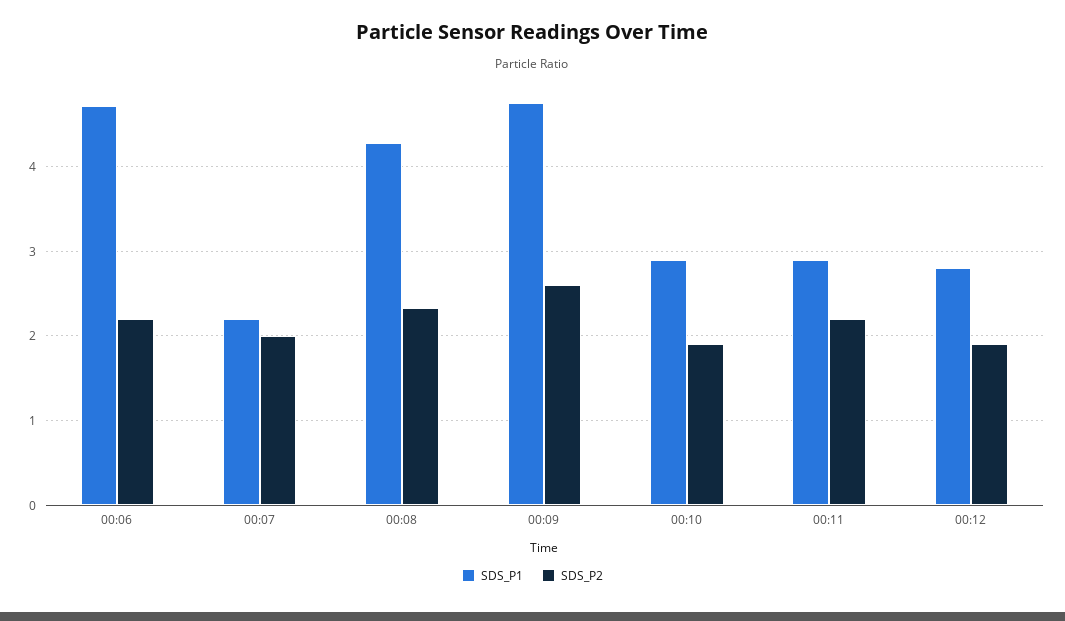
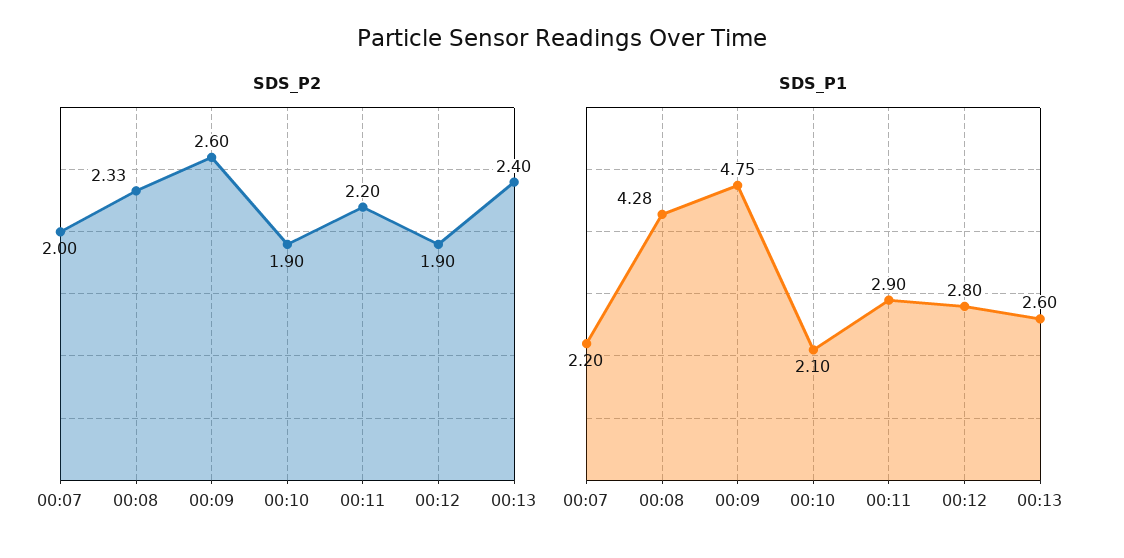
SDS_P1, 00:06: 4.7 -> none
SDS_P2, 00:06: 2.2 -> none
SDS_P1, 00:10: 2.9 -> 2.1
SDS_P2, 00:13: none -> 2.4
SDS_P1, 00:13: none -> 2.6

